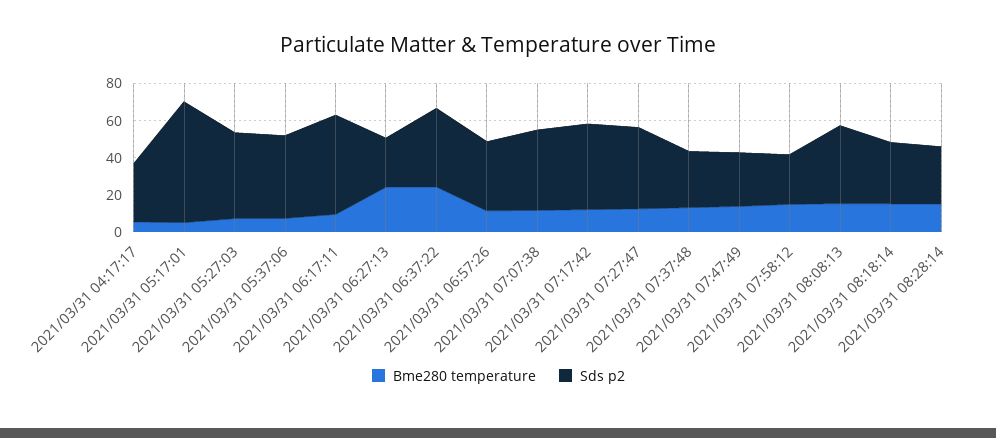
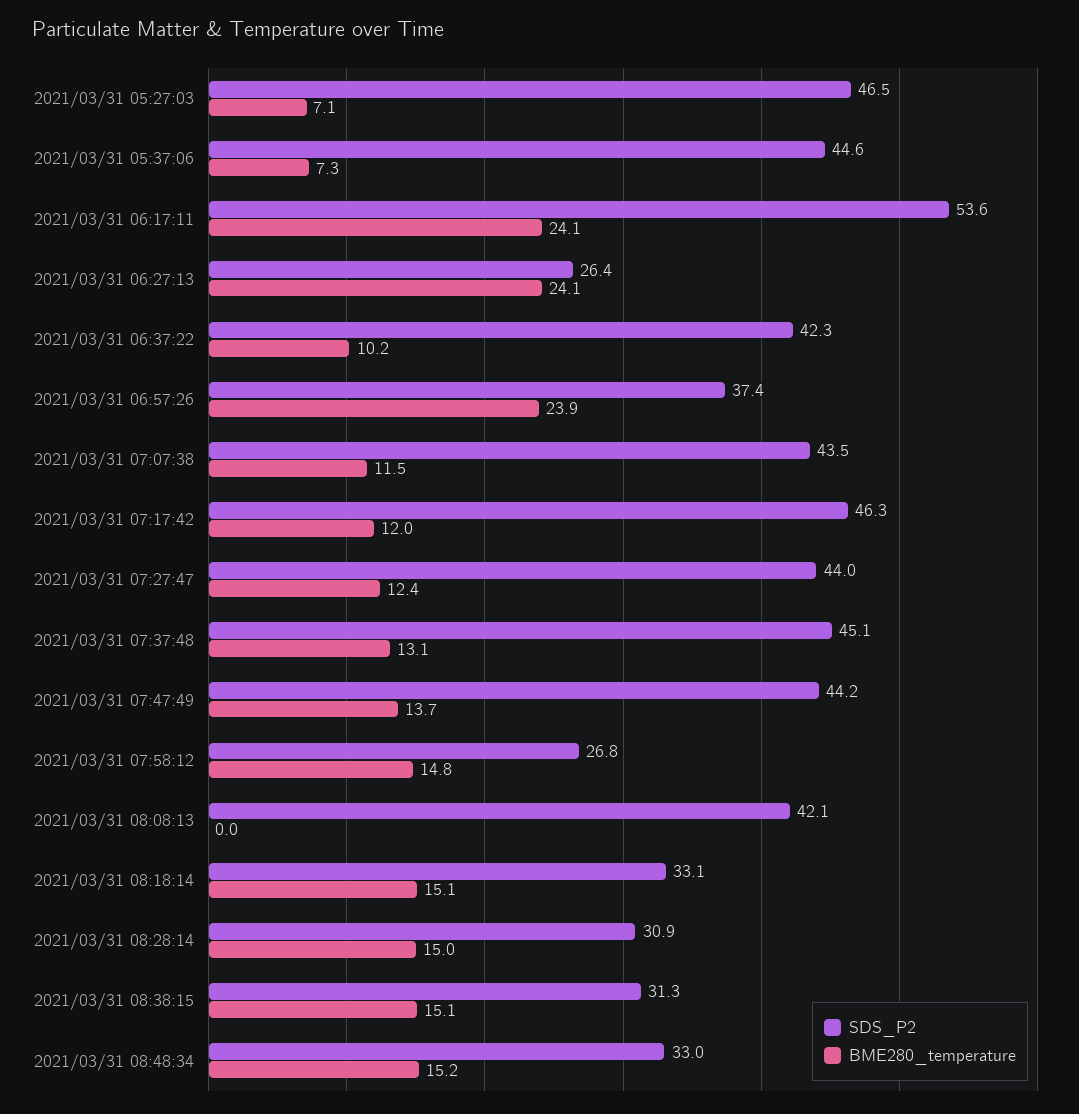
Bme280 temperature, 2021/03/31 04:17:17: 5 -> none
Sds p2, 2021/03/31 04:17:17: 30 -> none
Bme280 temperature, 2021/03/31 05:17:01: 5 -> none
Sds p2, 2021/03/31 05:17:01: 65 -> none
Bme280 temperature, 2021/03/31 06:17:11: 10 -> 24.1
Bme280 temperature, 2021/03/31 06:37:22: 25 -> 10.2
Bme280 temperature, 2021/03/31 06:57:26: 10 -> 23.9
Sds p2, 2021/03/31 07:37:48: 30 -> 45.1
Sds p2, 2021/03/31 07:47:49: 30 -> 44.2
Bme280 temperature, 2021/03/31 08:08:13: 15 -> 0
Sds p2, 2021/03/31 08:38:15: none -> 31.3
Bme280 temperature, 2021/03/31 08:38:15: none -> 15.1
Sds p2, 2021/03/31 08:48:34: none -> 33
Bme280 temperature, 2021/03/31 08:48:34: none -> 15.2

